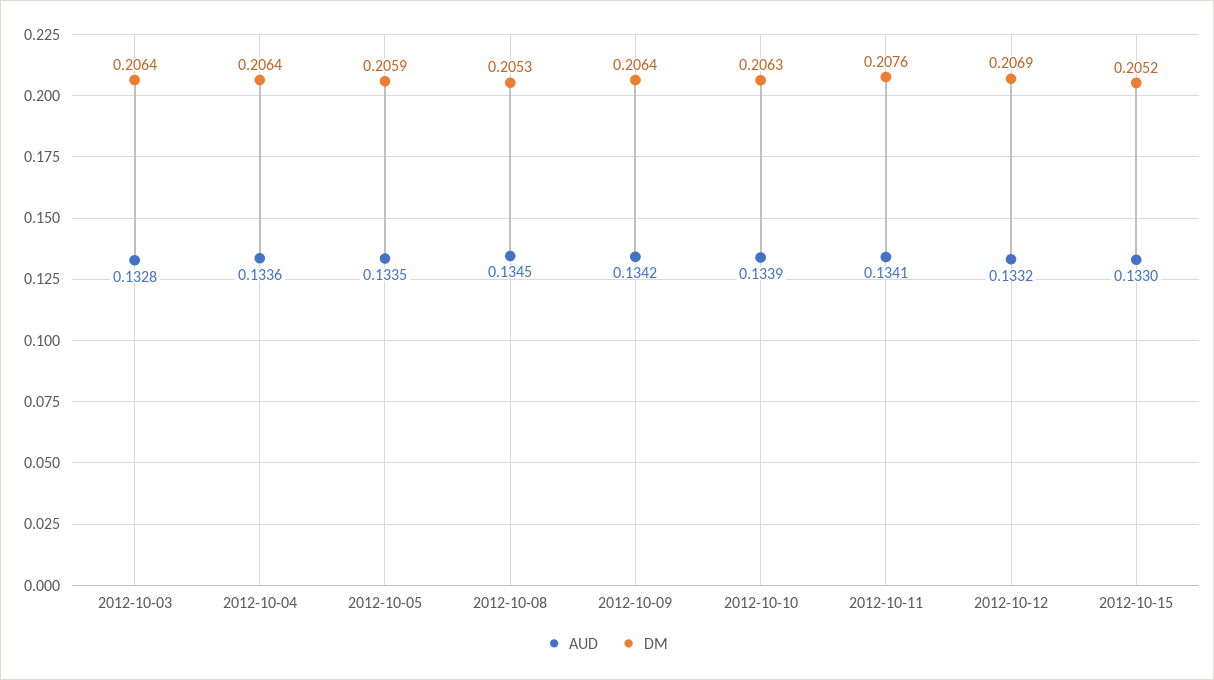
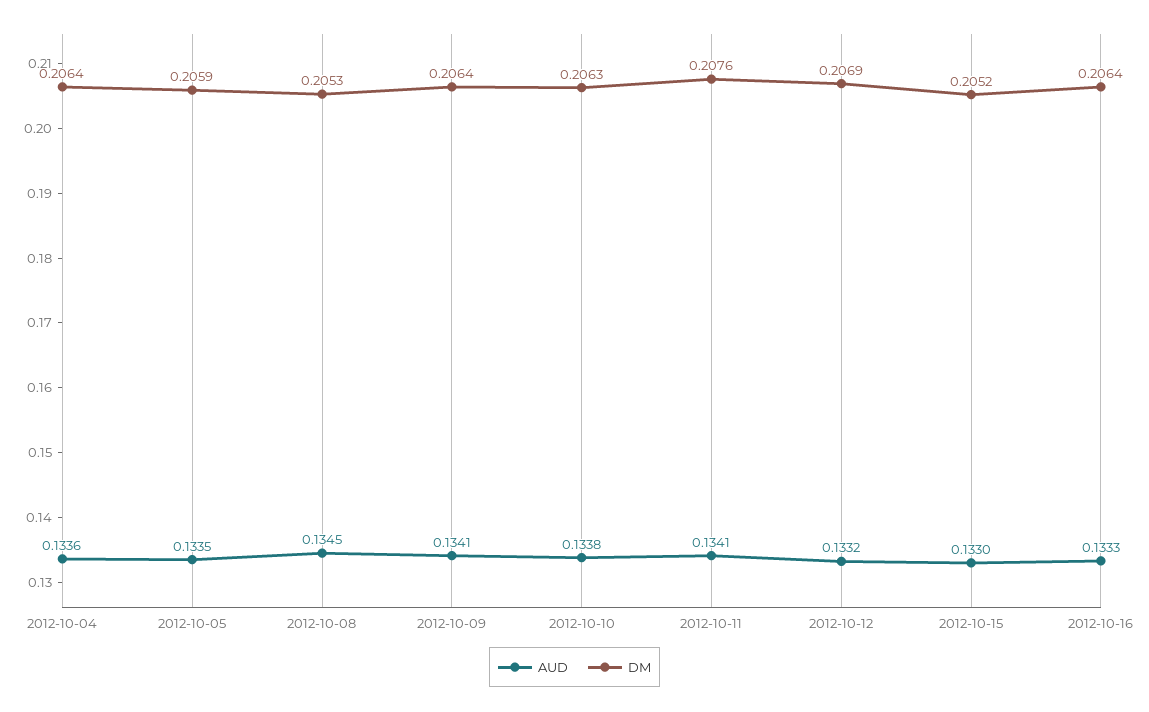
AUD, 2012-10-03: 0.1328 -> none
DM, 2012-10-03: 0.2064 -> none
AUD, 2012-10-09: 0.1342 -> 0.1341
AUD, 2012-10-10: 0.1339 -> 0.1338
AUD, 2012-10-16: none -> 0.1333
DM, 2012-10-16: none -> 0.2064

